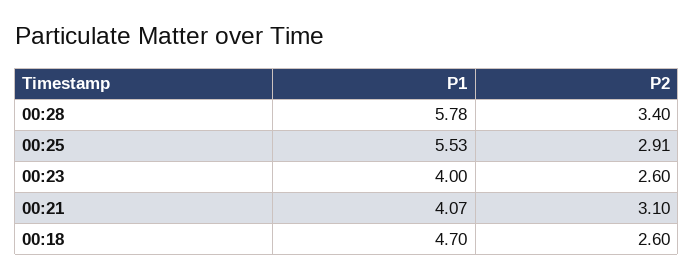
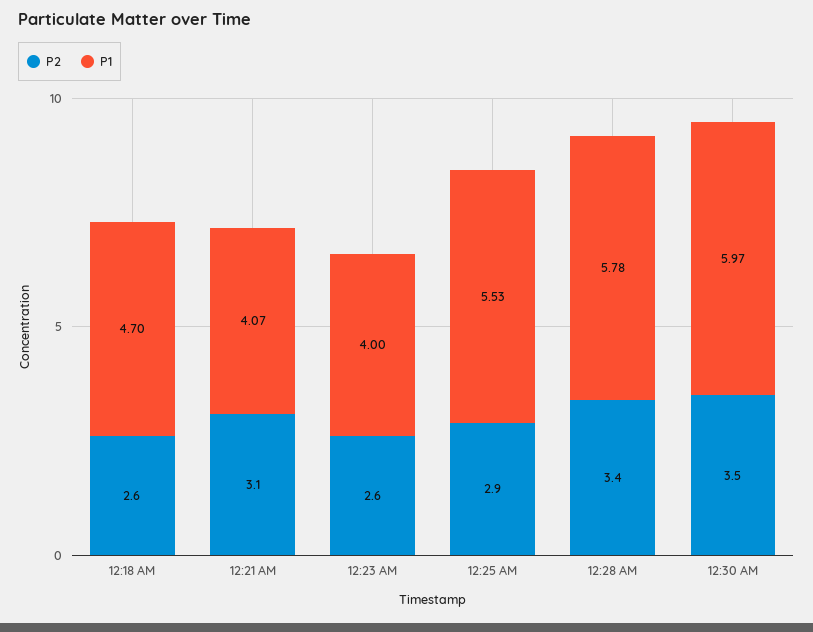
P2, 00:25: 2.91 -> 2.9
P2, 12:30 AM: none -> 3.5
P1, 12:30 AM: none -> 5.97

